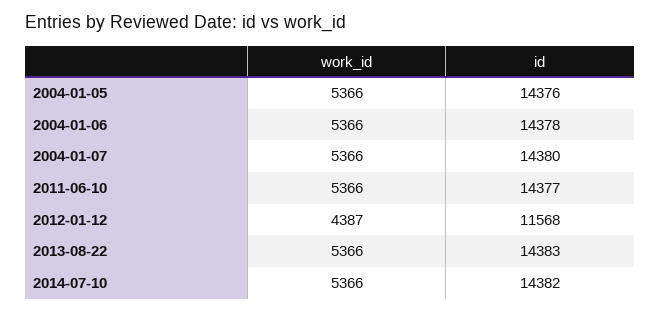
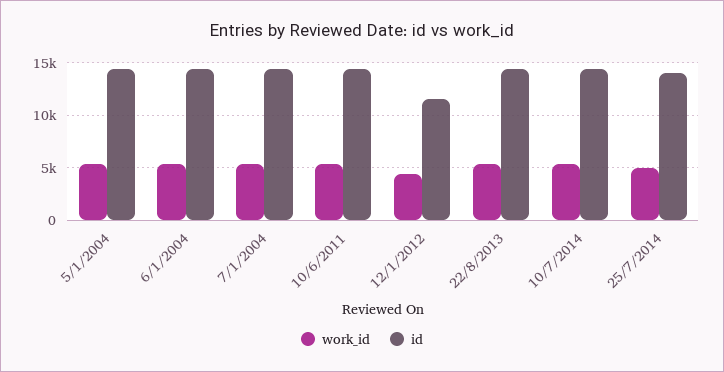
work_id, 25/7/2014: none -> 5000
id, 25/7/2014: none -> 14000

